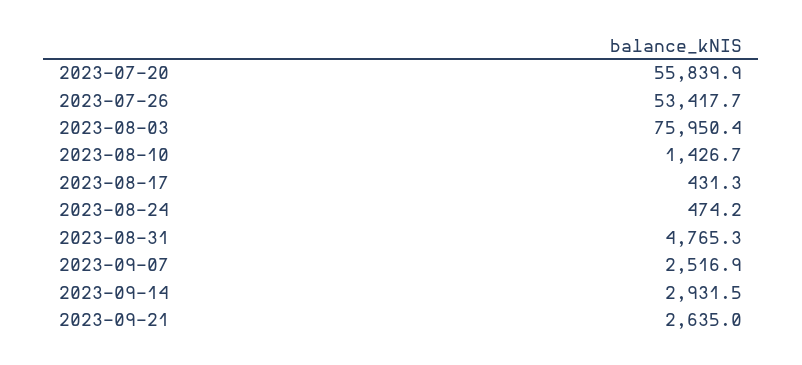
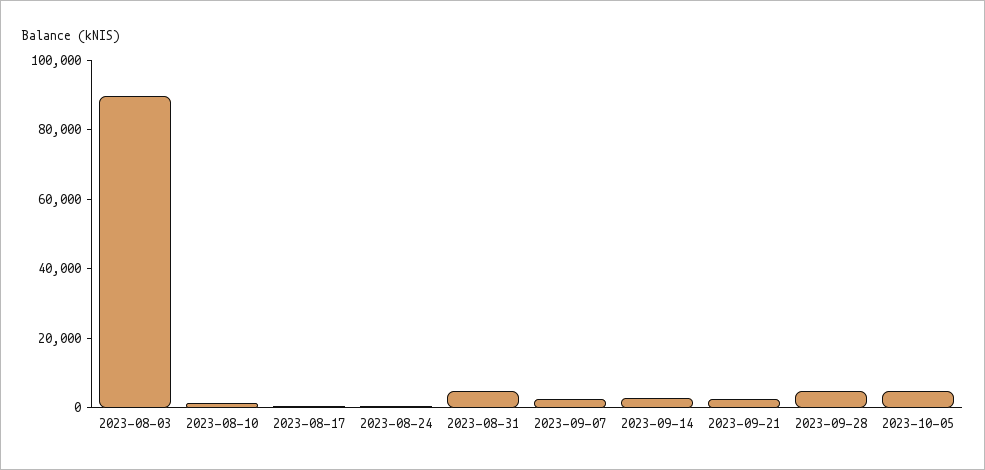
2023-07-20: 55839.9 -> none
2023-07-26: 53417.7 -> none
2023-08-03: 75950.4 -> 90000
2023-09-28: none -> 5000
2023-10-05: none -> 5000

